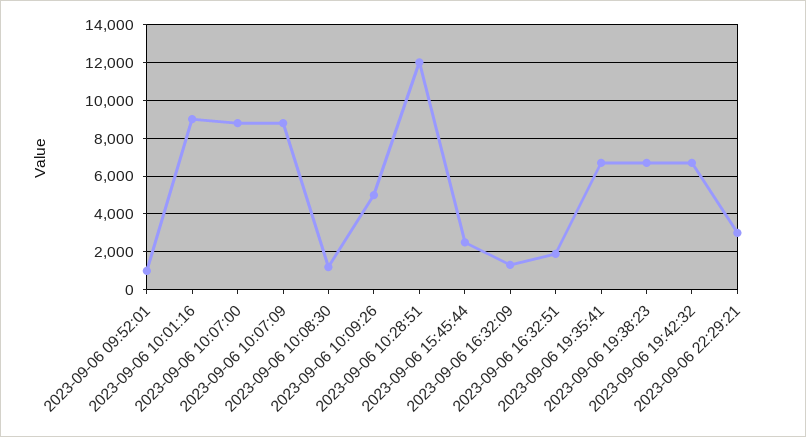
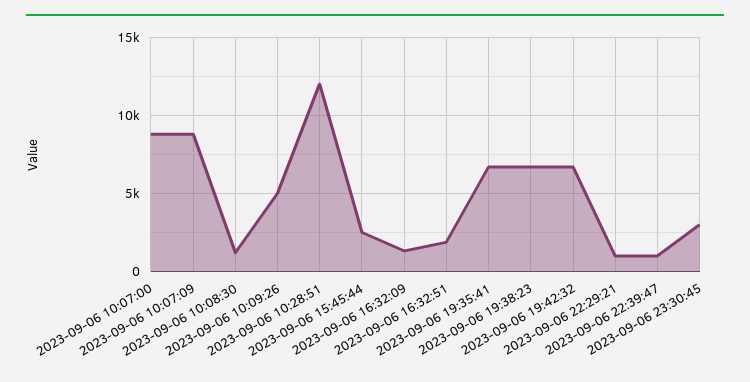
2023-09-06 09:52:01: 1000 -> none
2023-09-06 10:01:16: 9000 -> none
2023-09-06 22:29:21: 3000 -> 1000
2023-09-06 22:39:47: none -> 1000
2023-09-06 23:30:45: none -> 3000

